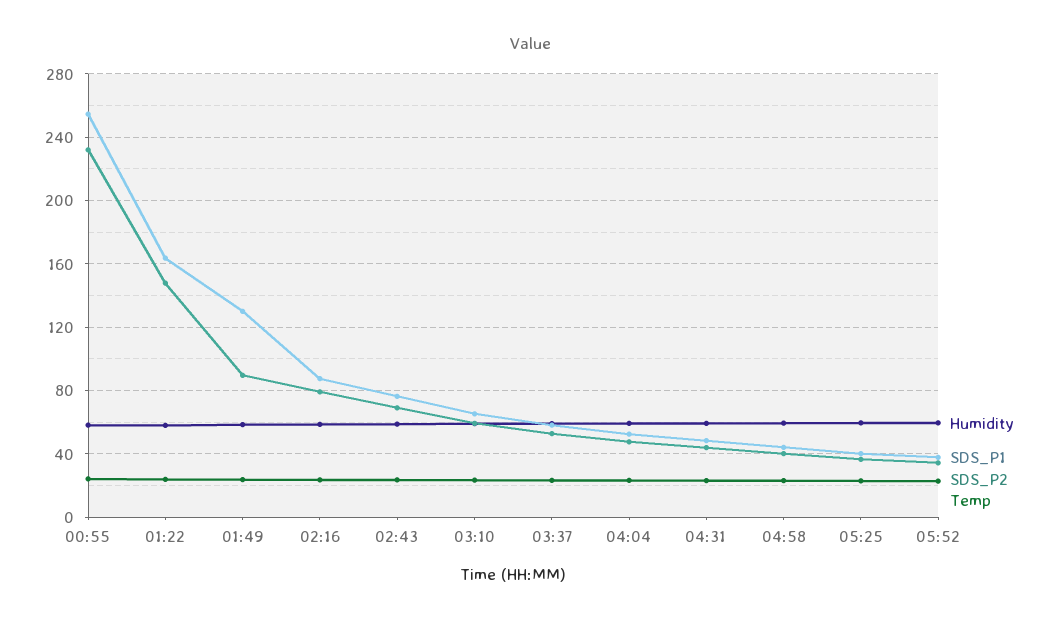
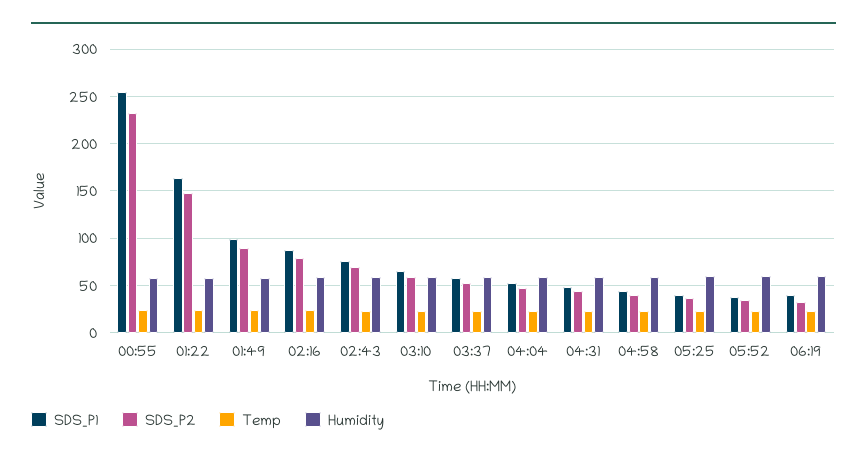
SDS_P1, 01:49: 130 -> 100
SDS_P1, 06:19: none -> 40
SDS_P2, 06:19: none -> 30
Temp, 06:19: none -> 20
Humidity, 06:19: none -> 60

